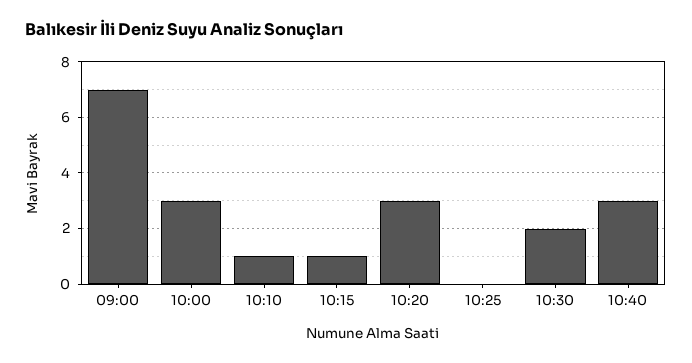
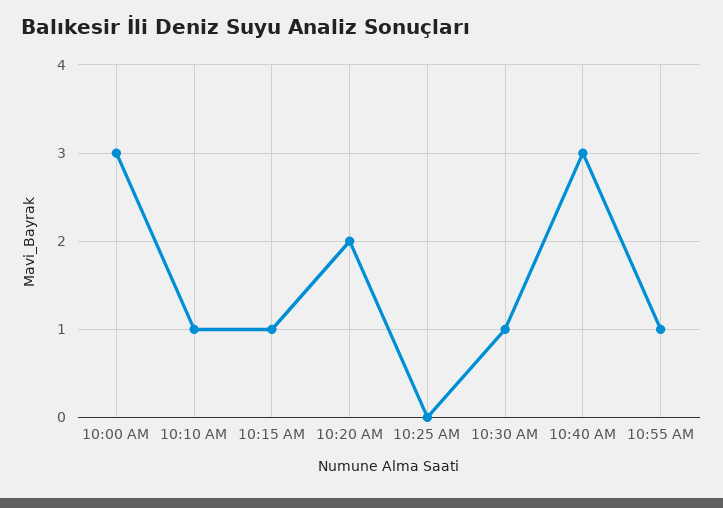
09:00: 7 -> none
10:20: 3 -> 2
10:30: 2 -> 1
10:55 AM: none -> 1

